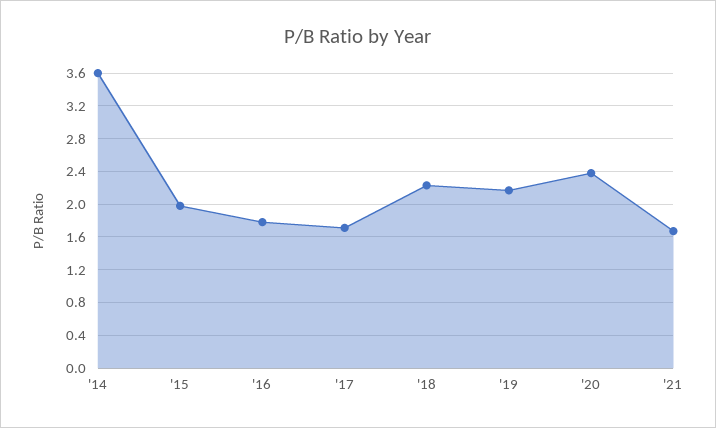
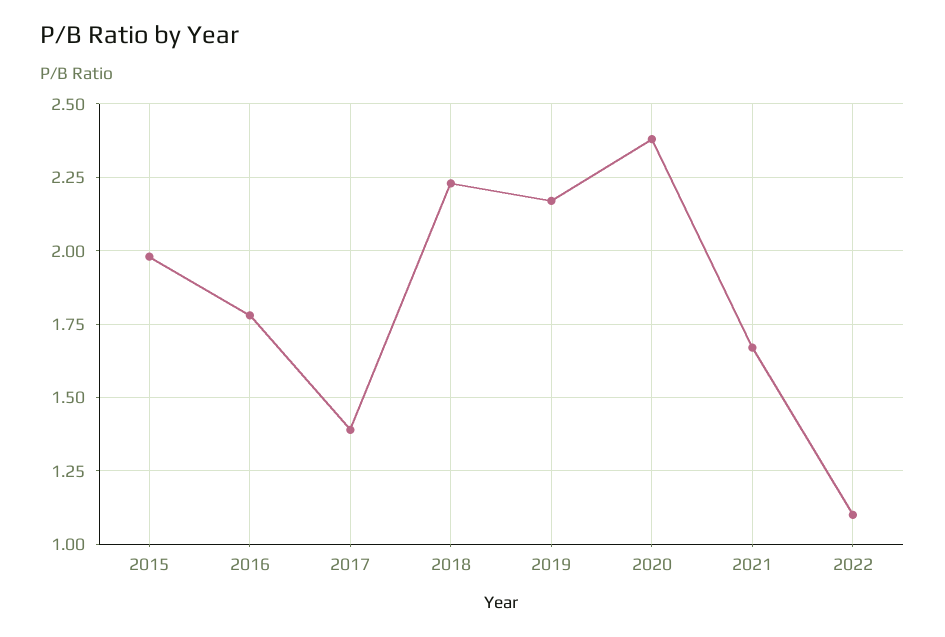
'14: 3.6 -> none
'17: 1.7 -> 1.4
2022: none -> 1.1

